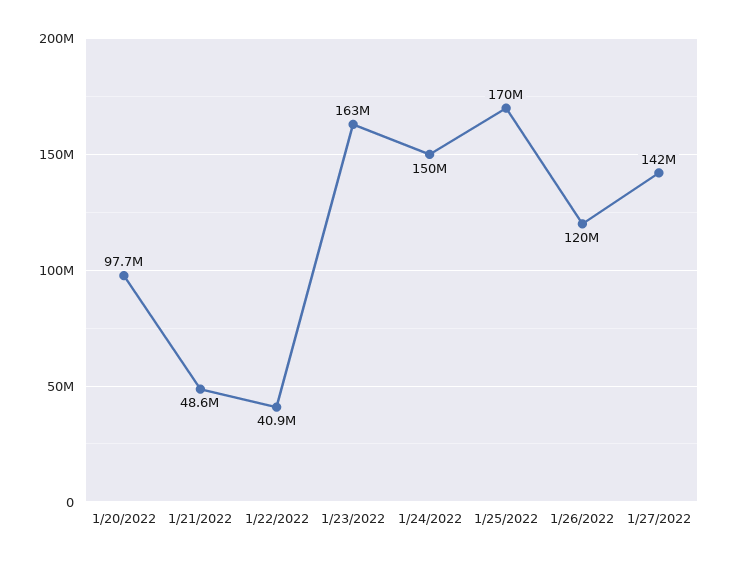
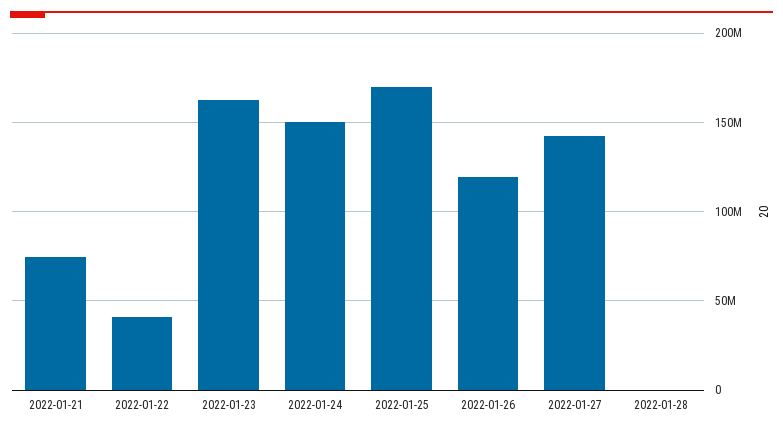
1/20/2022: 97700000 -> none
1/21/2022: 48600000 -> 75000000
2022-01-28: none -> 0

